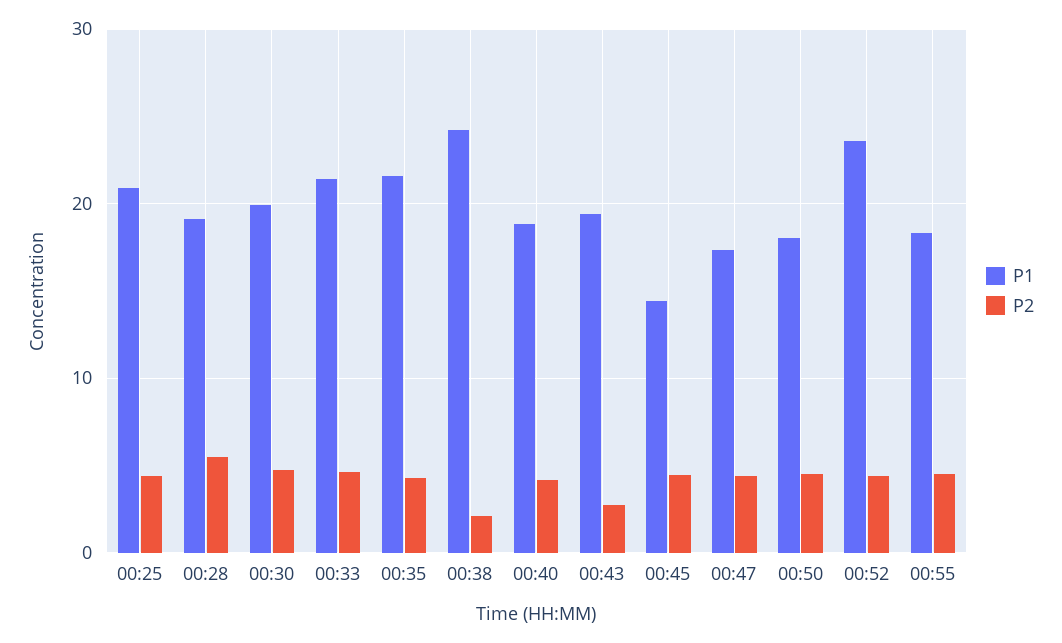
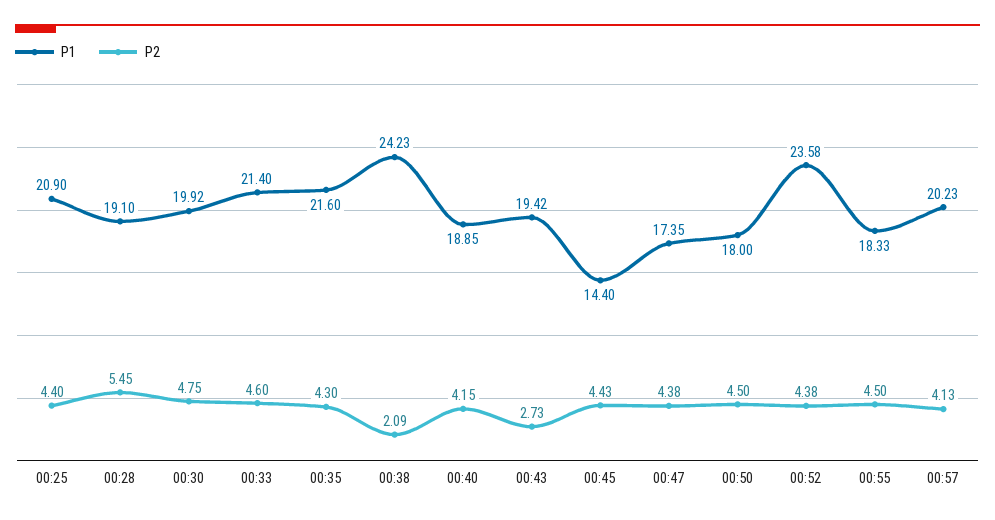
P1, 00:57: none -> 20.23
P2, 00:57: none -> 4.13

